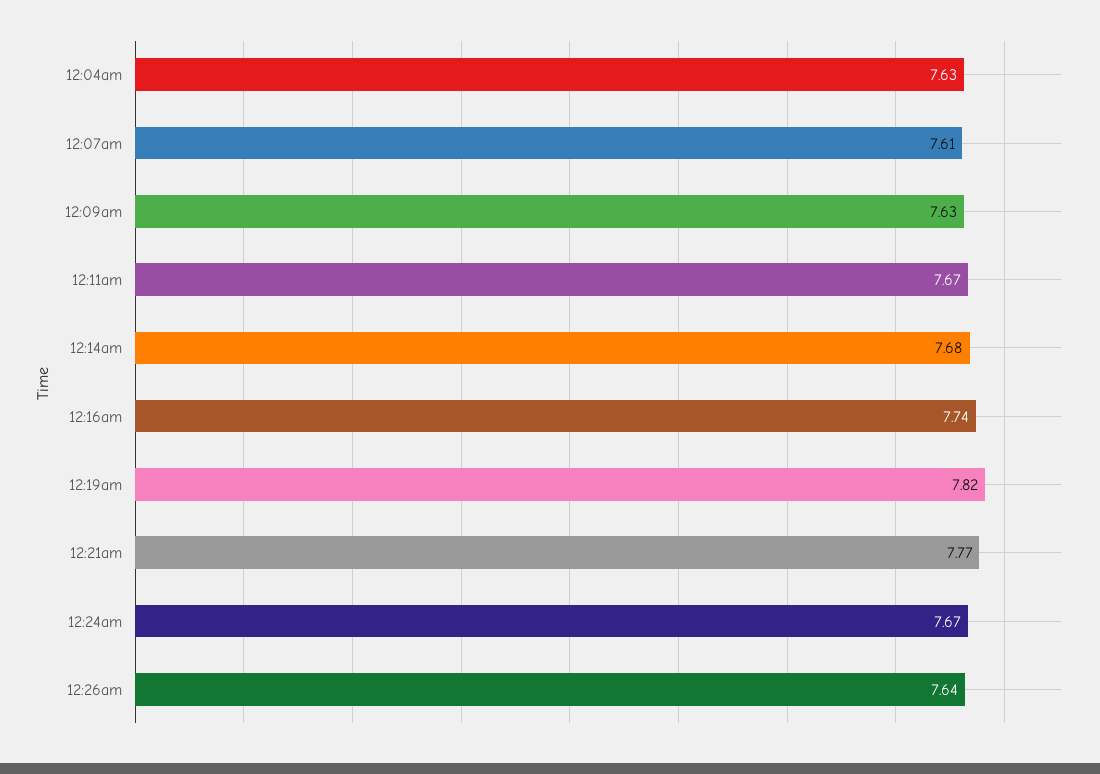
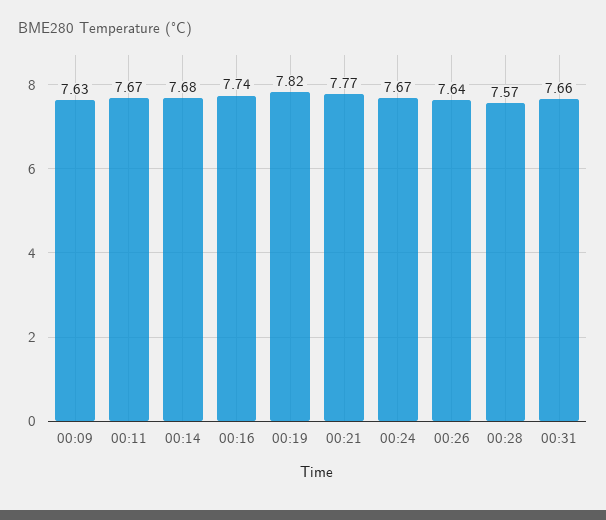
12:04am: 7.63 -> none
12:07am: 7.61 -> none
00:28: none -> 7.57
00:31: none -> 7.66

